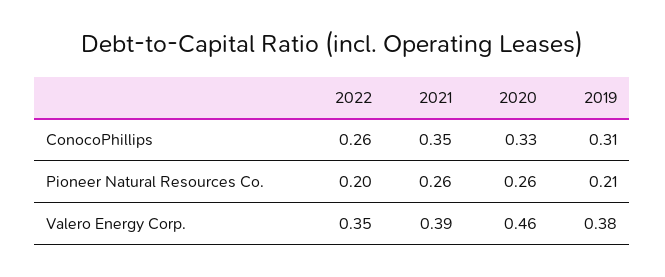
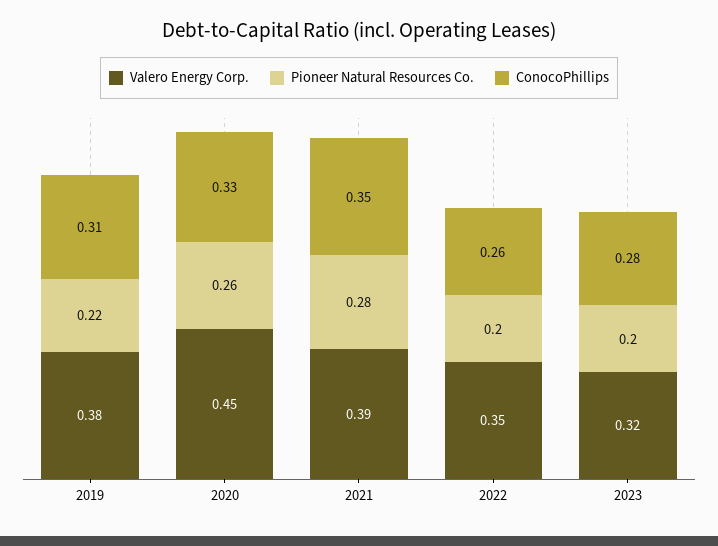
Pioneer Natural Resources Co., 2021: 0.26 -> 0.28
Pioneer Natural Resources Co., 2019: 0.21 -> 0.22
Valero Energy Corp., 2020: 0.46 -> 0.45
Valero Energy Corp., 2023: none -> 0.32
Pioneer Natural Resources Co., 2023: none -> 0.2
ConocoPhillips, 2023: none -> 0.28

